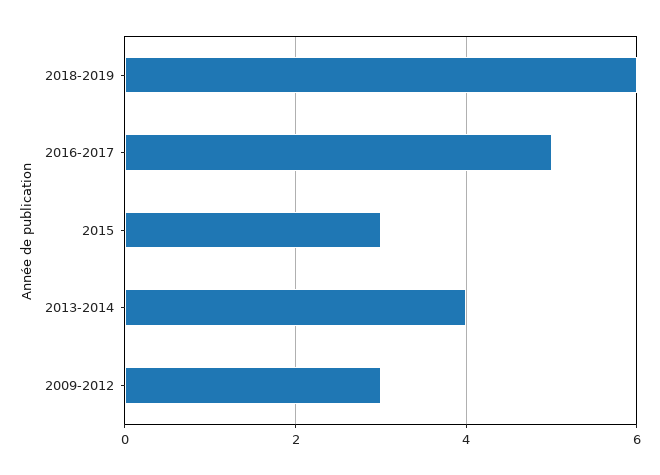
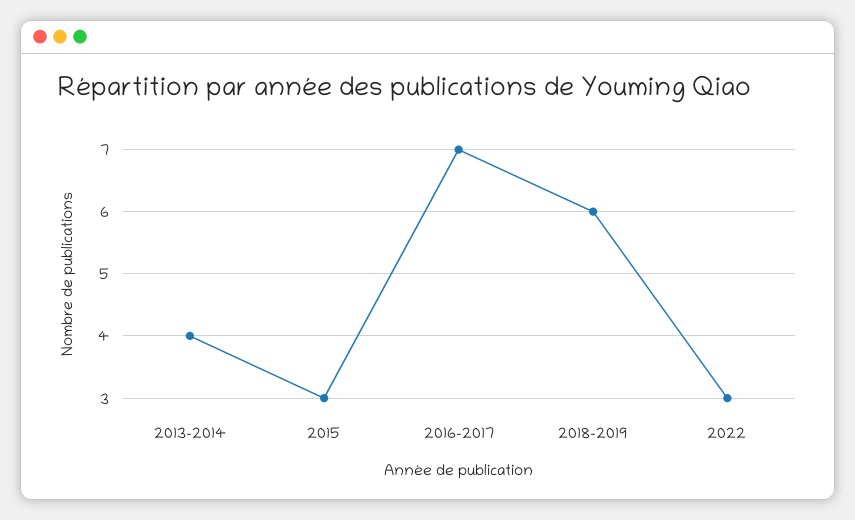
2016-2017: 5 -> 7
2009-2012: 3 -> none
2022: none -> 3

